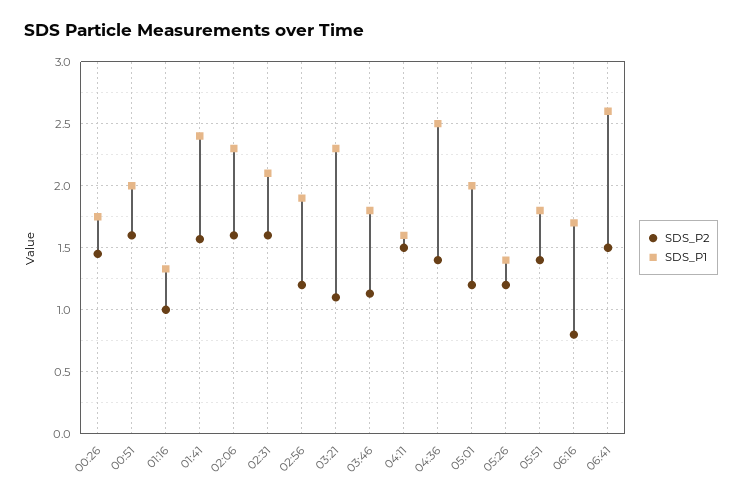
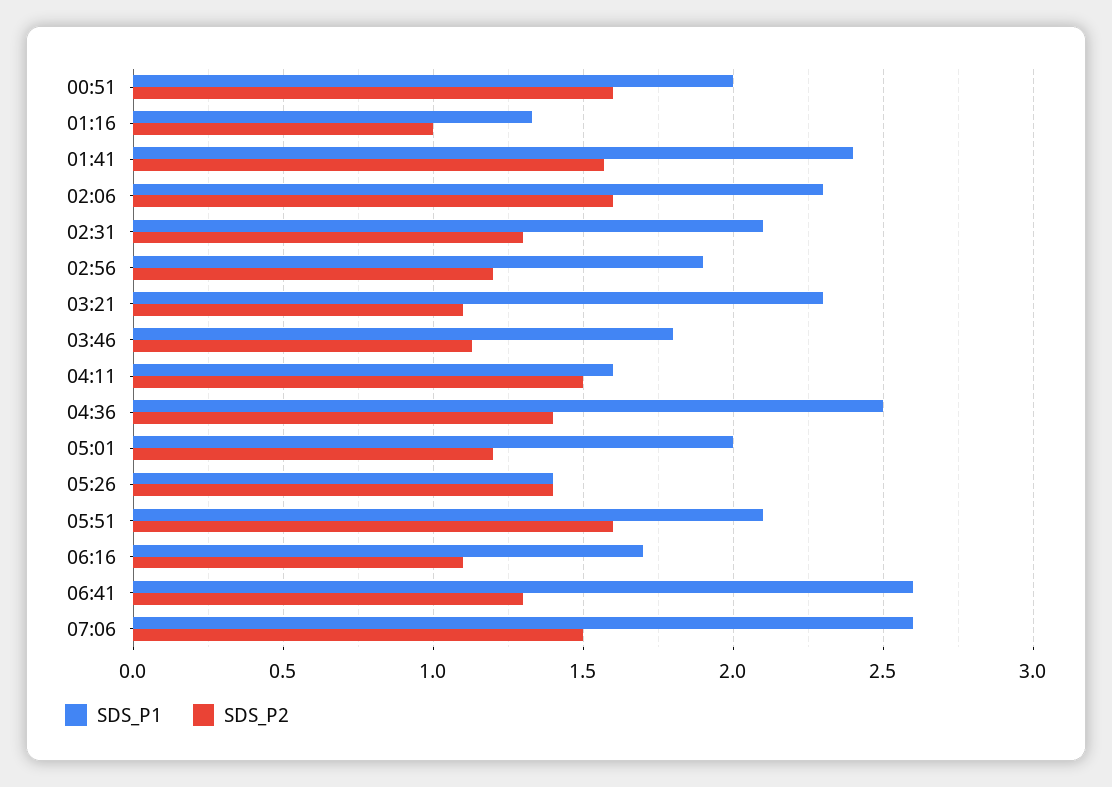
SDS_P2, 00:26: 1.45 -> none
SDS_P1, 00:26: 1.75 -> none
SDS_P2, 02:31: 1.6 -> 1.3
SDS_P2, 05:26: 1.2 -> 1.4
SDS_P2, 05:51: 1.4 -> 1.6
SDS_P1, 05:51: 1.8 -> 2.1
SDS_P2, 06:16: 0.8 -> 1.1
SDS_P2, 06:41: 1.5 -> 1.3
SDS_P1, 07:06: none -> 2.6
SDS_P2, 07:06: none -> 1.5

